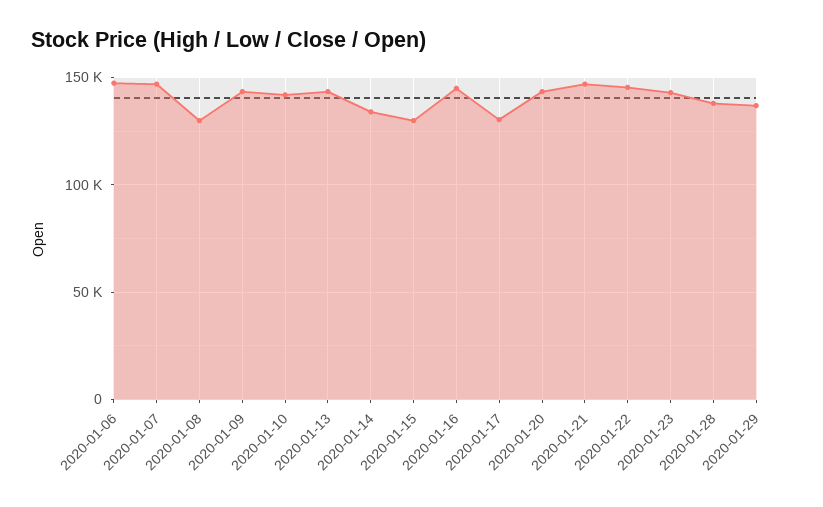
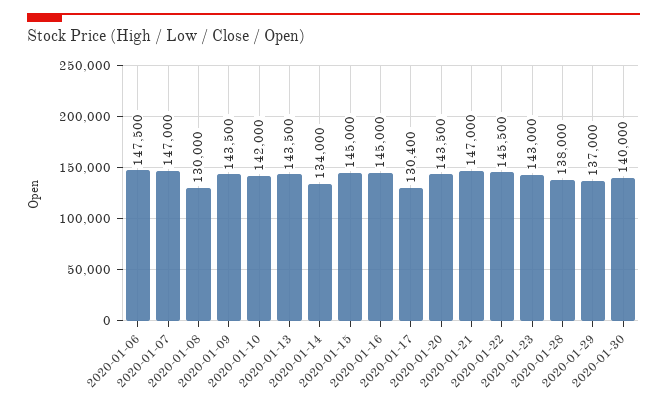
2020-01-15: 130000 -> 145000
2020-01-30: none -> 140000

